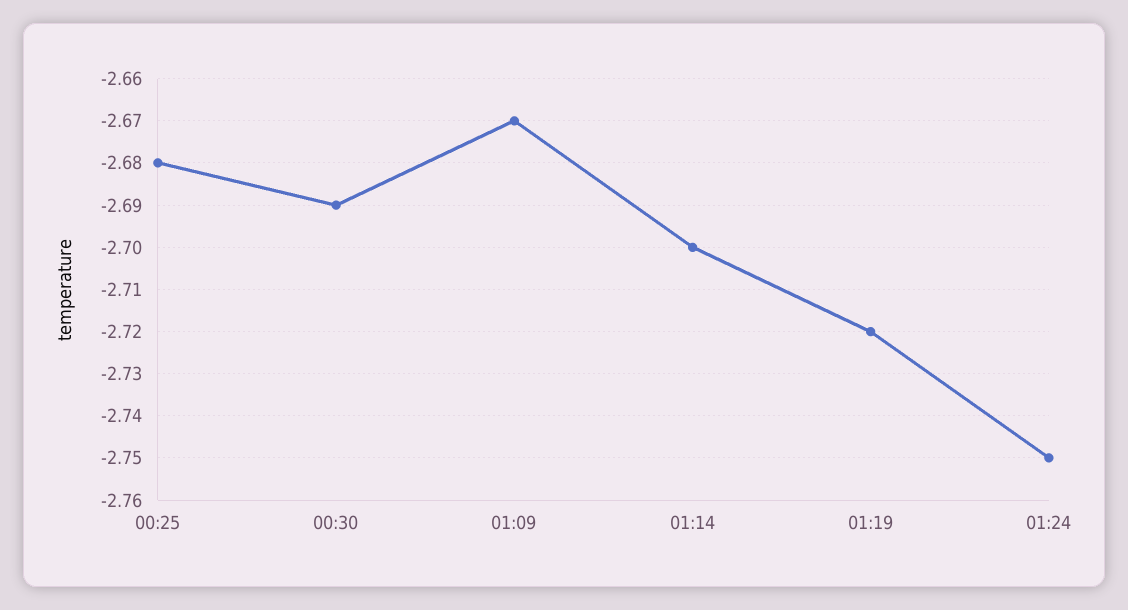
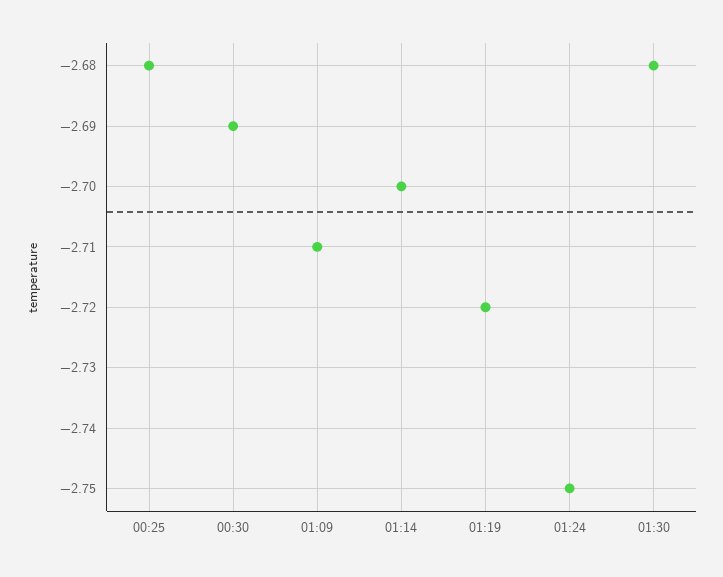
01:09: -2.67 -> -2.71
01:30: none -> -2.68

